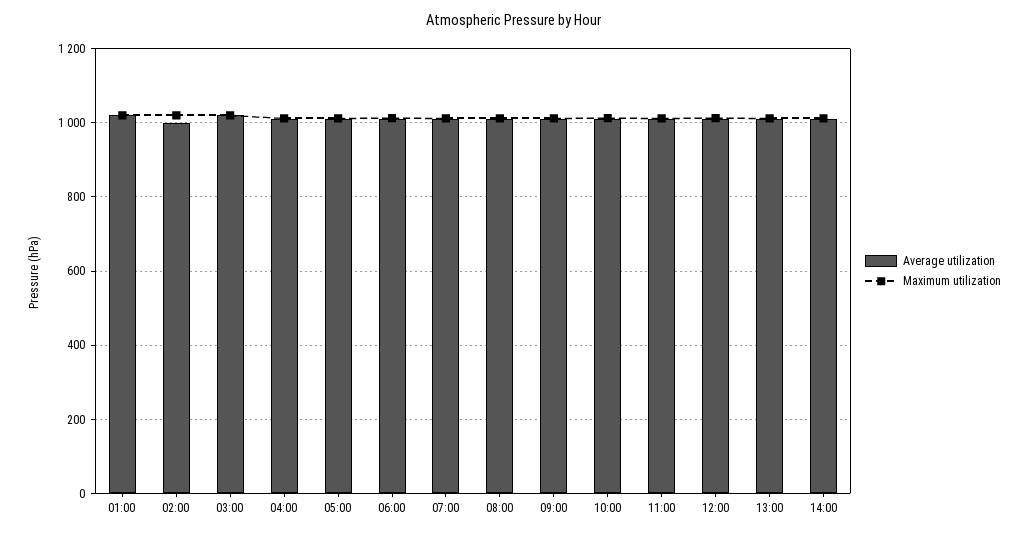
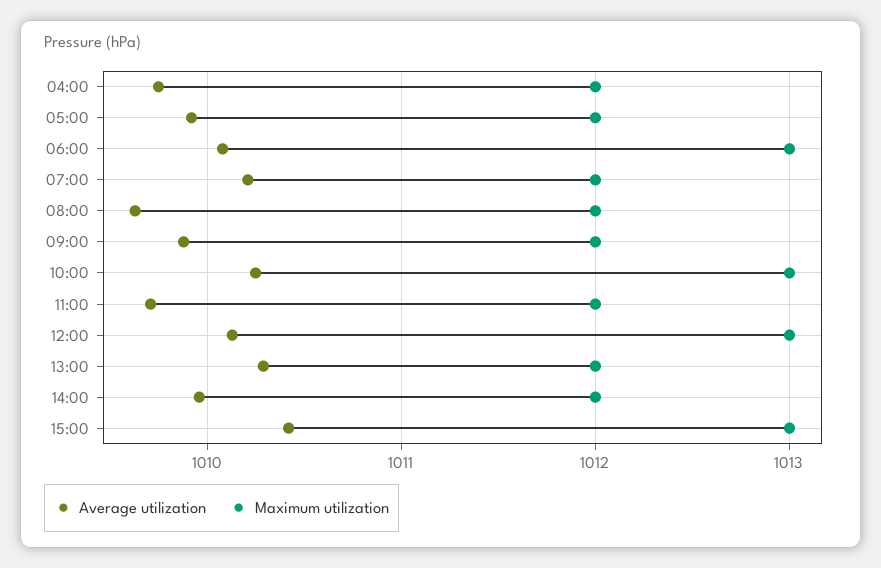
Average utilization, 01:00: 1020 -> none
Maximum utilization, 01:00: 1020 -> none
Average utilization, 02:00: 1000 -> none
Maximum utilization, 02:00: 1020 -> none
Average utilization, 03:00: 1020 -> none
Maximum utilization, 03:00: 1020 -> none
Average utilization, 15:00: none -> 1010.4
Maximum utilization, 15:00: none -> 1013

